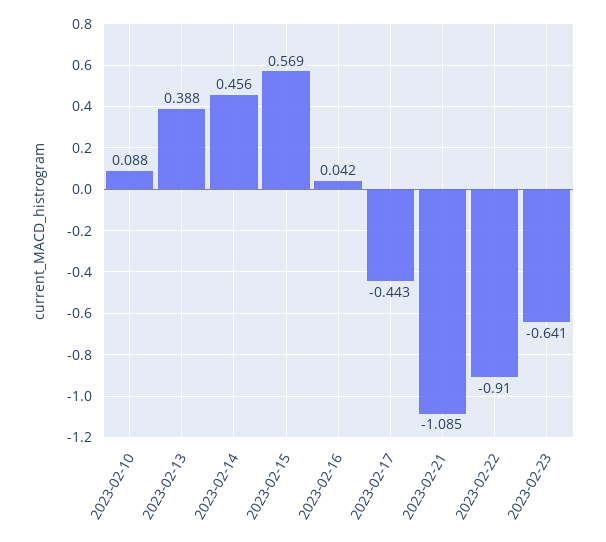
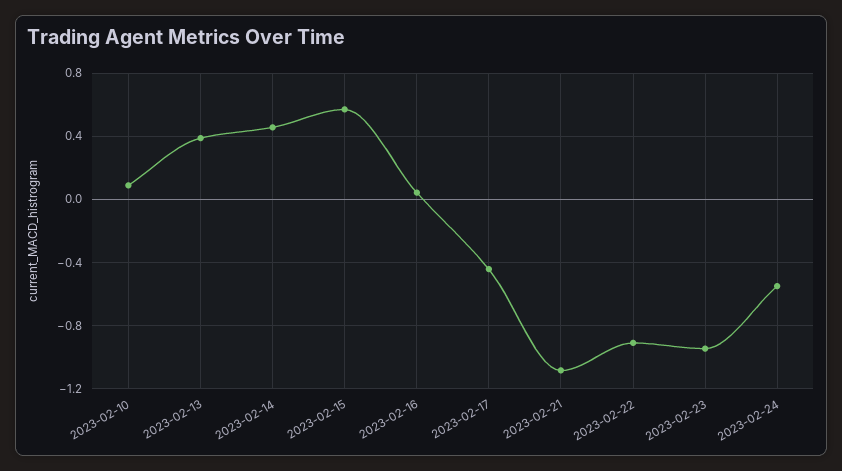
2023-02-23: -0.641 -> -0.95
2023-02-24: none -> -0.55

